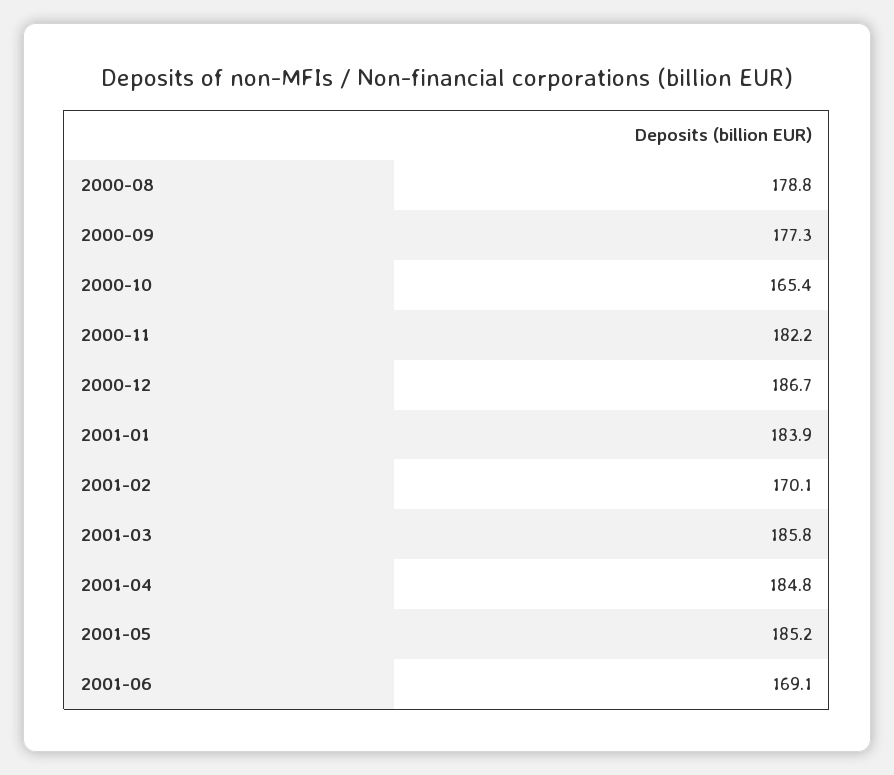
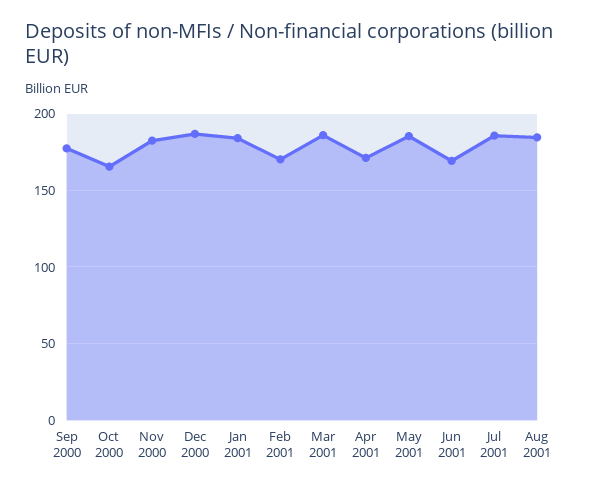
2000-08: 178.8 -> none
2001-04: 184.8 -> 170
Jul 2001: none -> 185
Aug 2001: none -> 185

